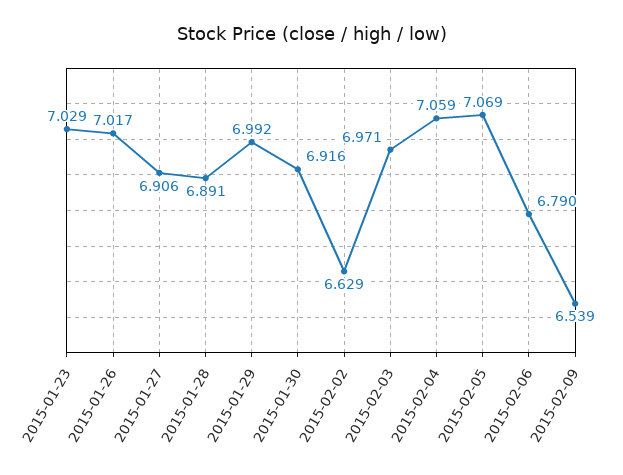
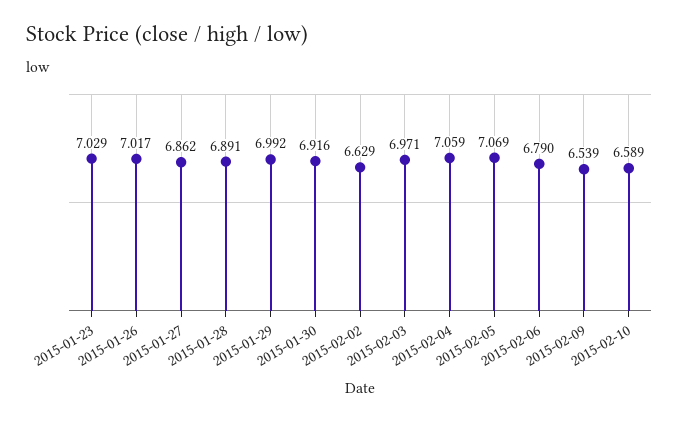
2015-01-27: 6.906 -> 6.862
2015-02-10: none -> 6.589

